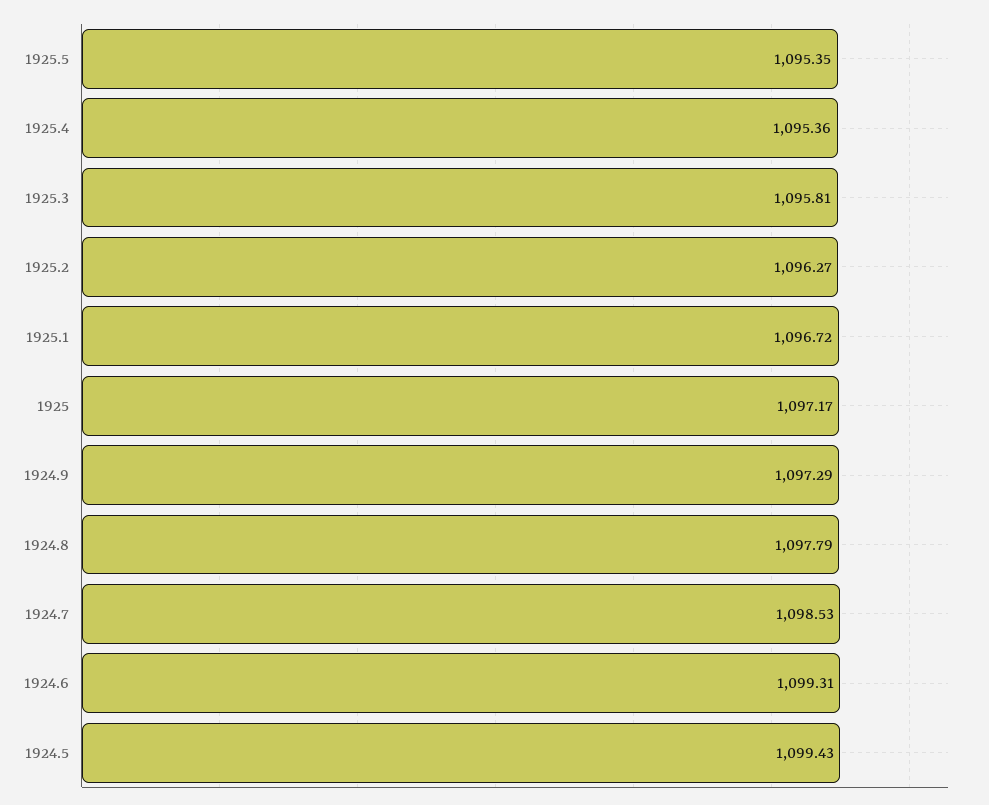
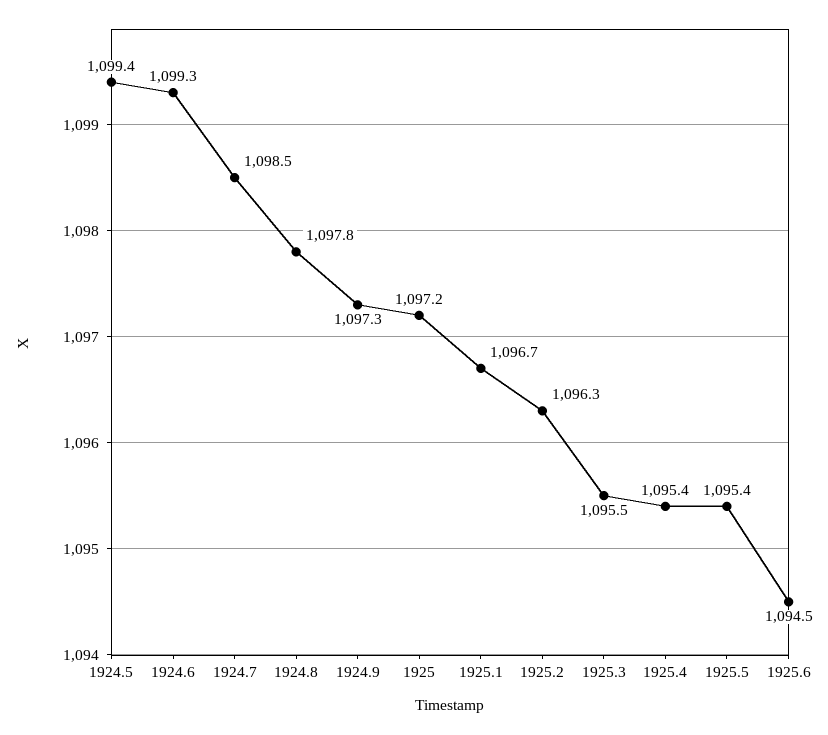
1925.3: 1095.81 -> 1095.5
1925.6: none -> 1094.5

